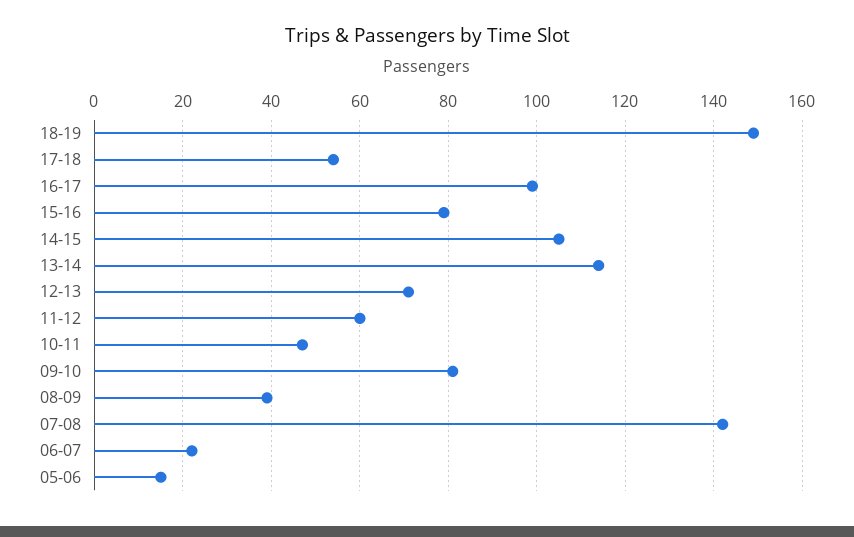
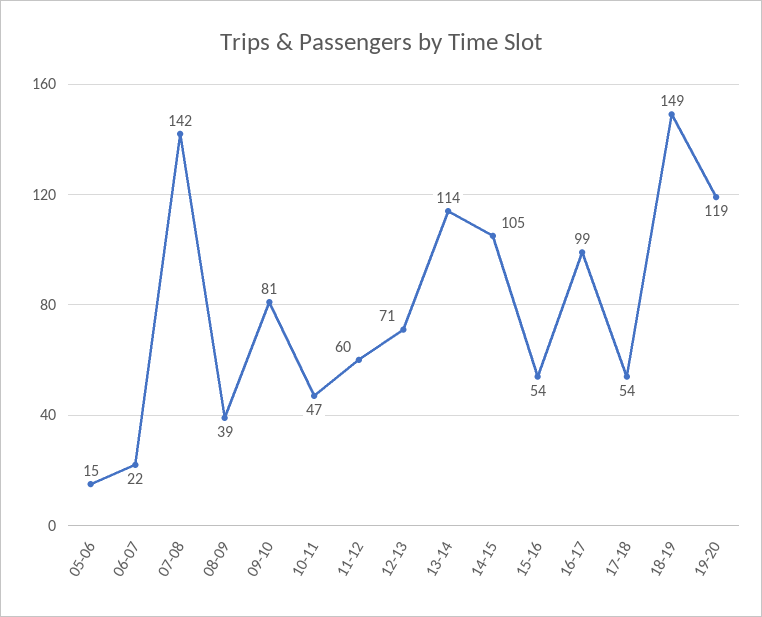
15-16: 80 -> 54
19-20: none -> 119

